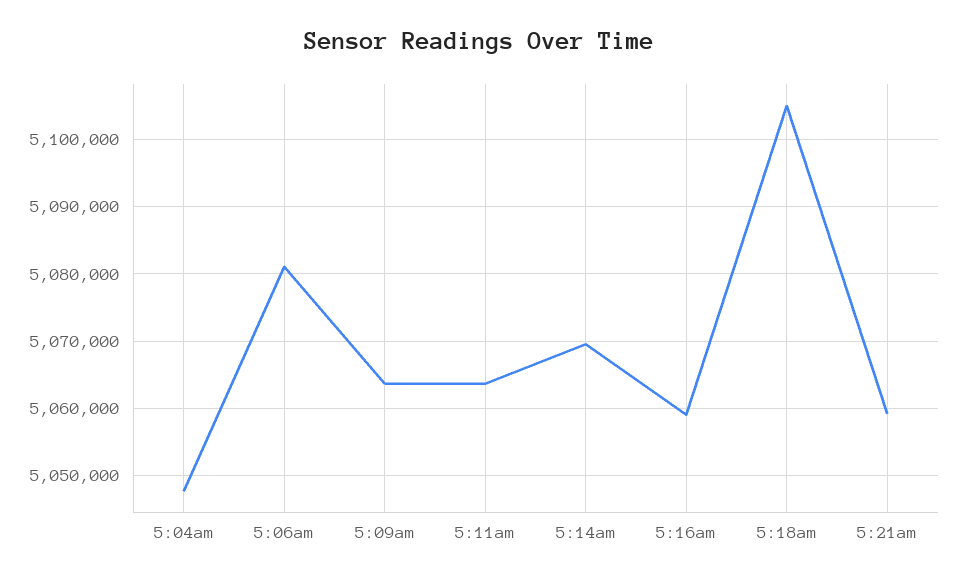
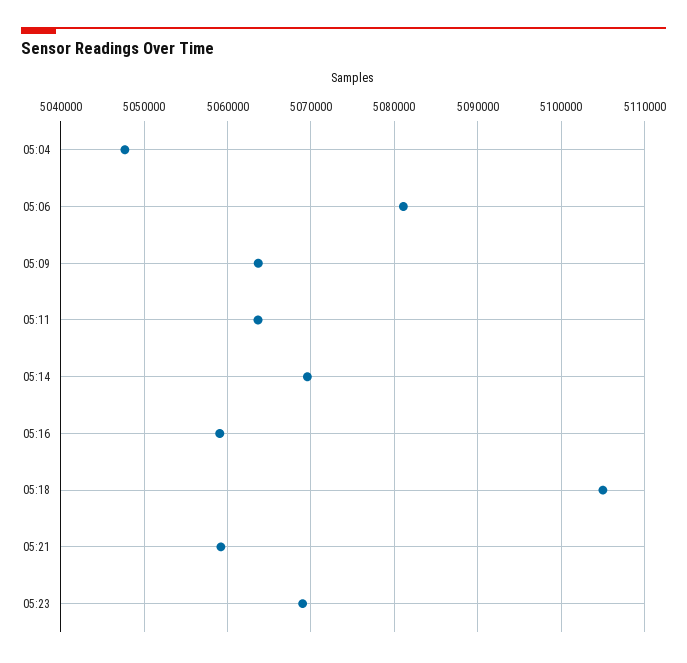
05:23: none -> 5069000

